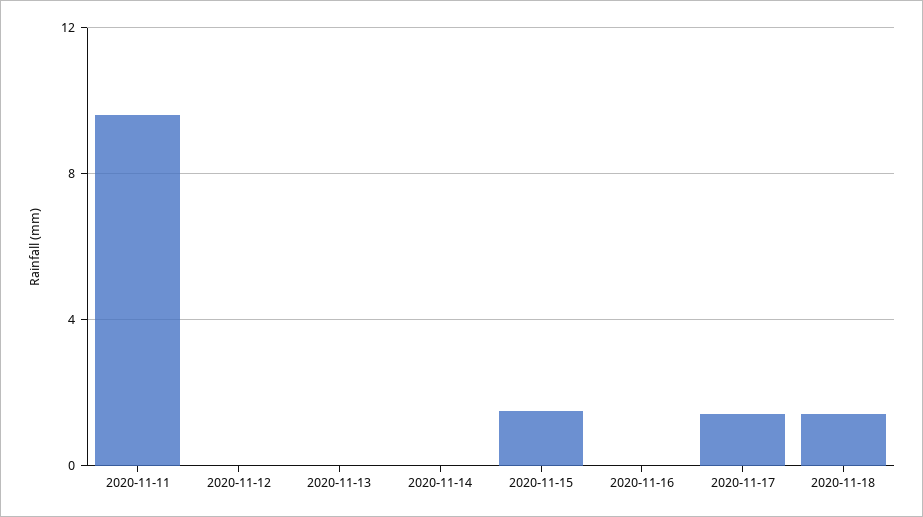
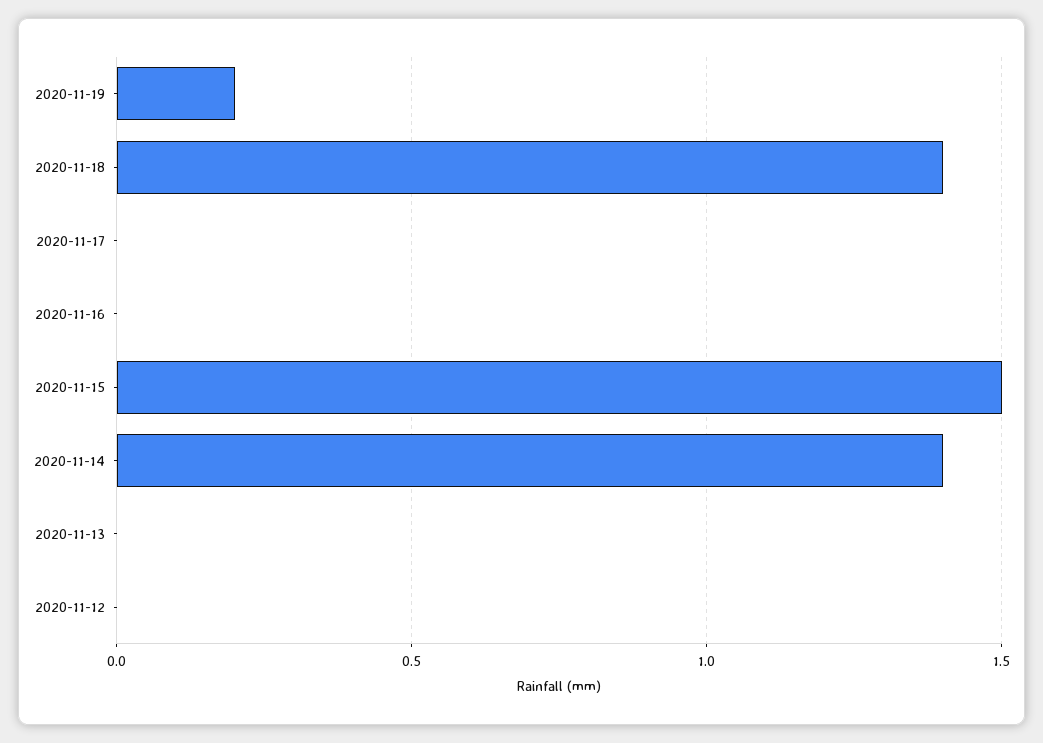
2020-11-11: 9.5 -> none
2020-11-14: 0 -> 1.4
2020-11-17: 1.5 -> 0
2020-11-19: none -> 0.2

